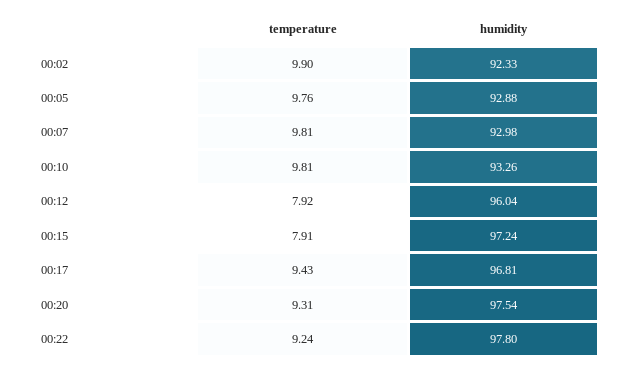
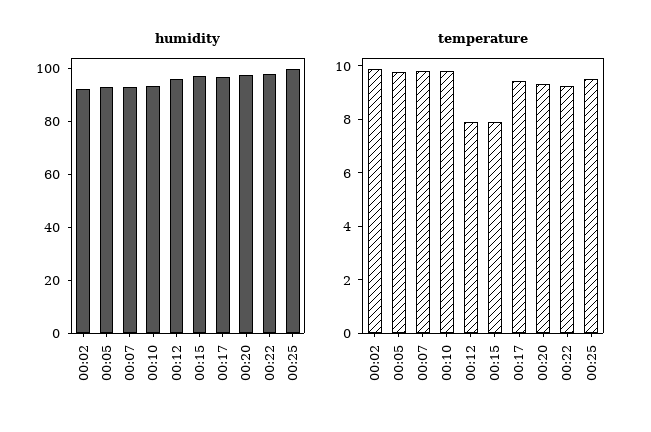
humidity, 00:25: none -> 100
temperature, 00:25: none -> 9.5

